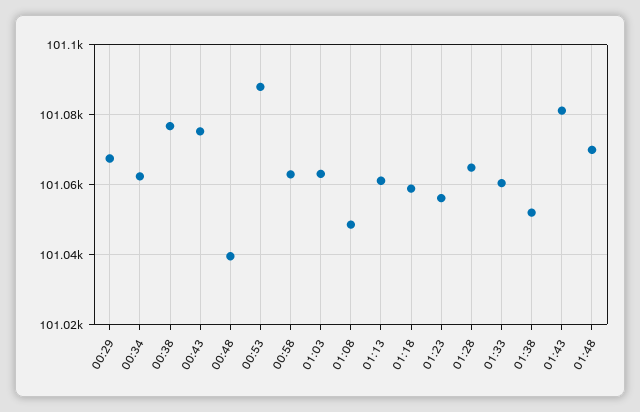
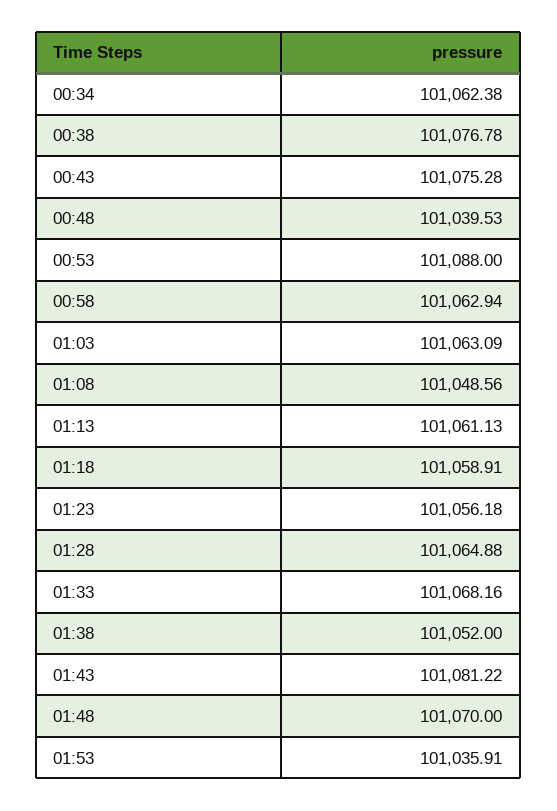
00:29: 101068 -> none
01:33: 101060 -> 101068.16
01:53: none -> 101035.91

